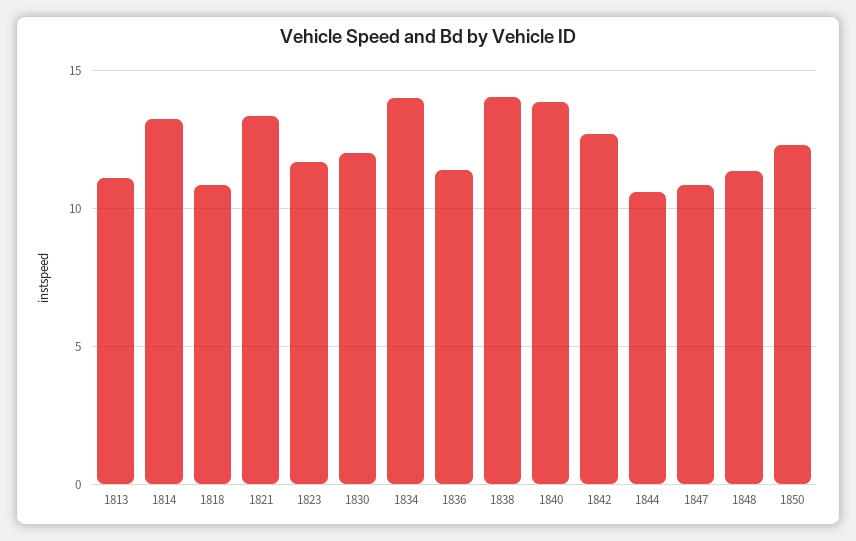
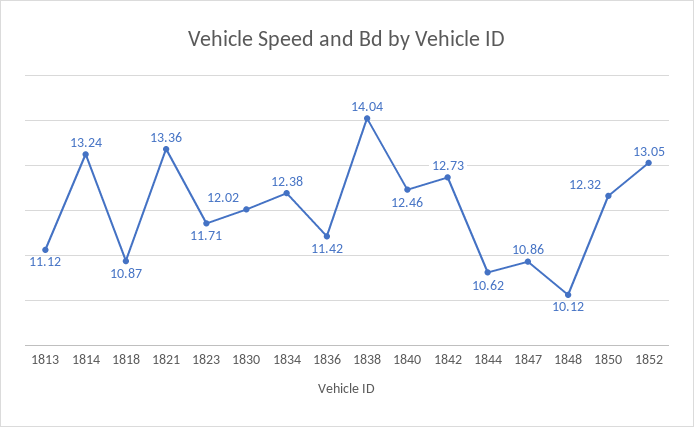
1834: 14 -> 12.38
1840: 14 -> 12.46
1848: 11.5 -> 10.12
1852: none -> 13.05

